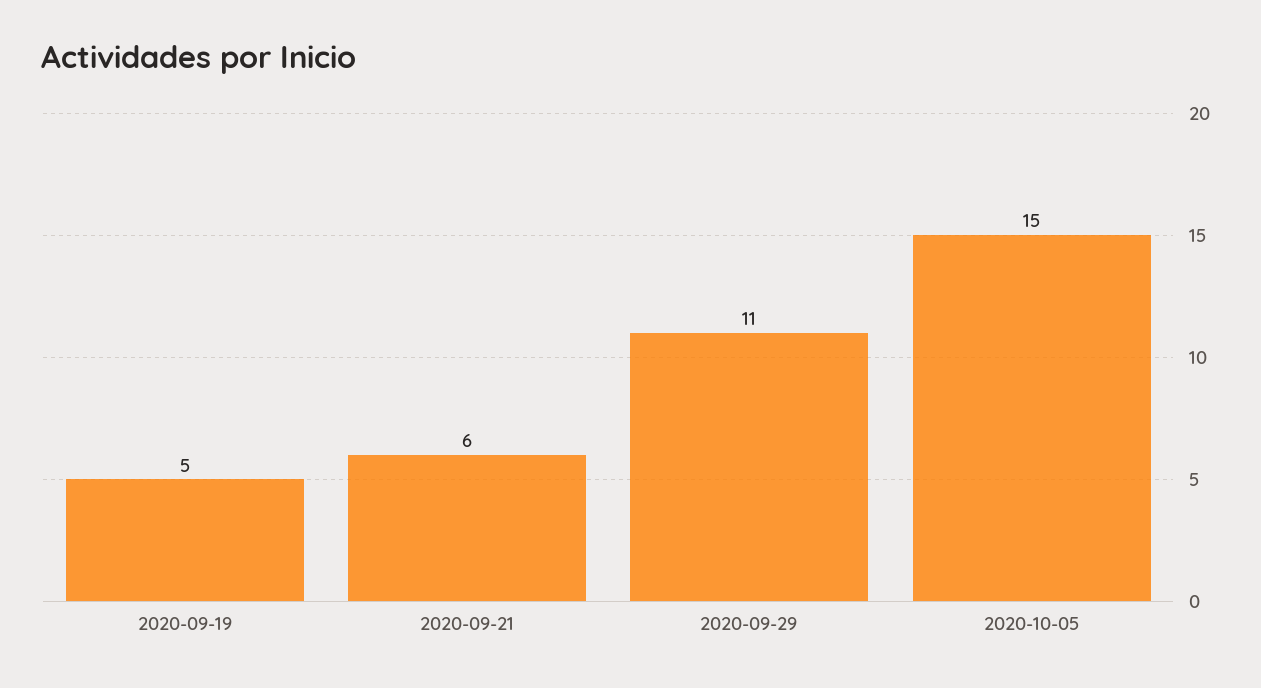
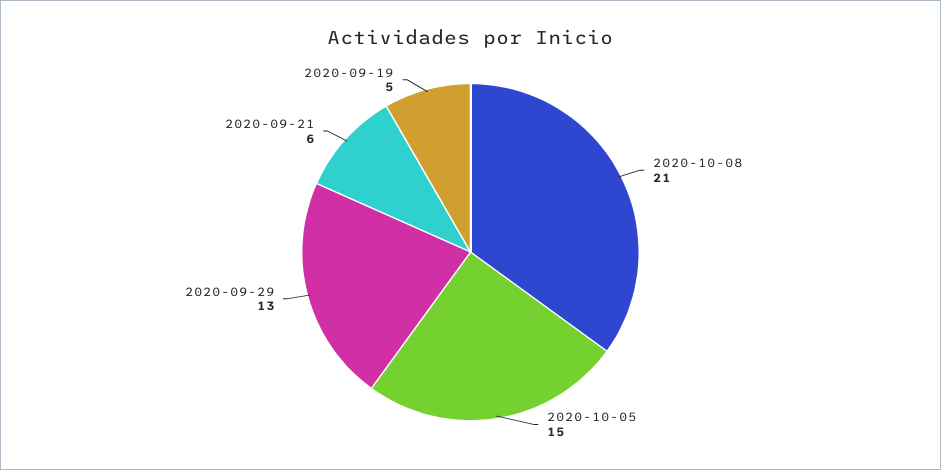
2020-09-29: 11 -> 13
2020-10-08: none -> 21

